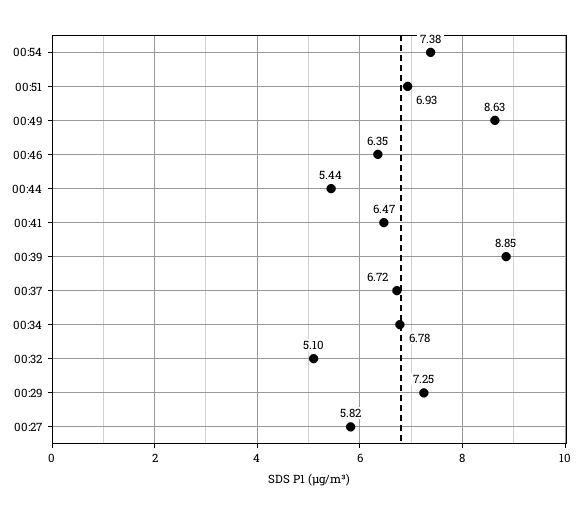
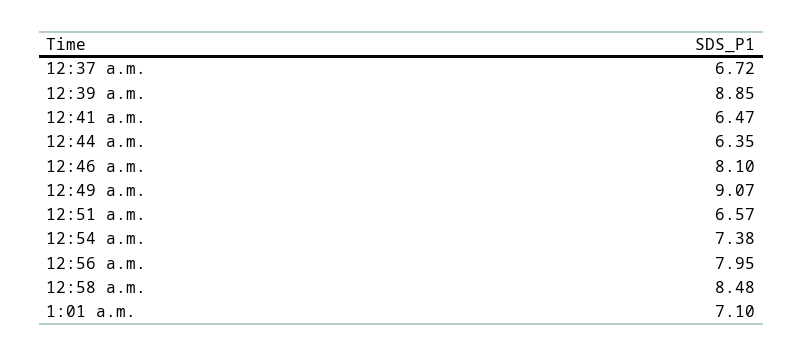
00:51: 6.93 -> 6.57
00:49: 8.63 -> 9.07
00:46: 6.35 -> 8.1
00:44: 5.44 -> 6.35
00:34: 6.78 -> none
00:32: 5.1 -> none
00:29: 7.25 -> none
00:27: 5.82 -> none
12:56 a.m.: none -> 7.95
12:58 a.m.: none -> 8.48
1:01 a.m.: none -> 7.1

